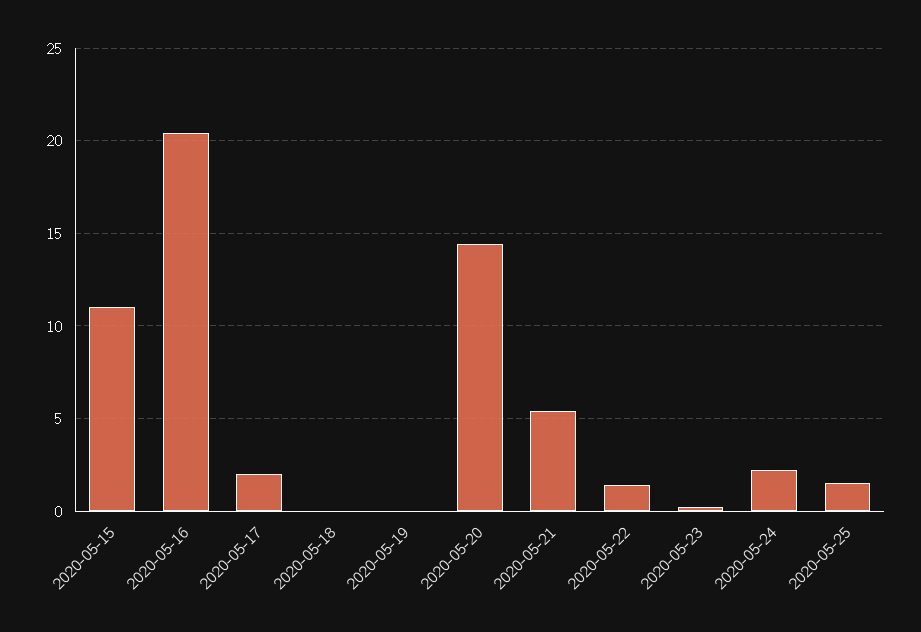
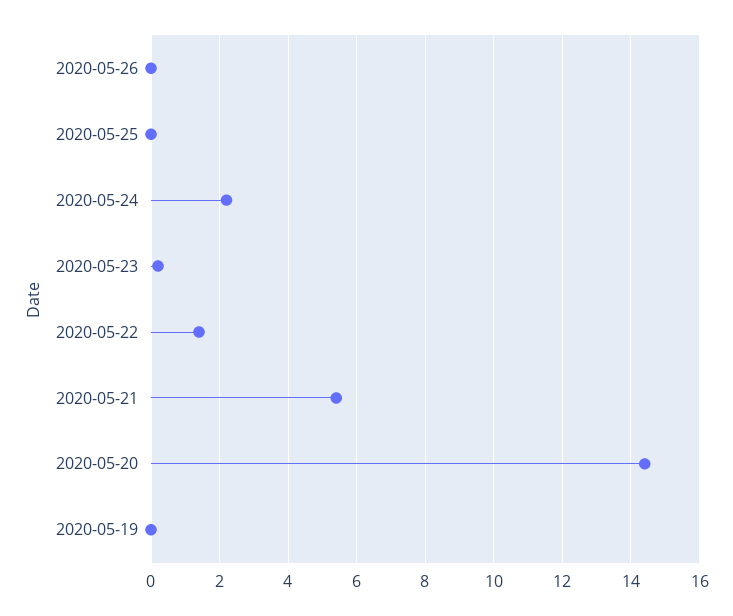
2020-05-15: 11 -> none
2020-05-16: 20.5 -> none
2020-05-17: 2 -> none
2020-05-18: 0 -> none
2020-05-25: 1.5 -> 0
2020-05-26: none -> 0

